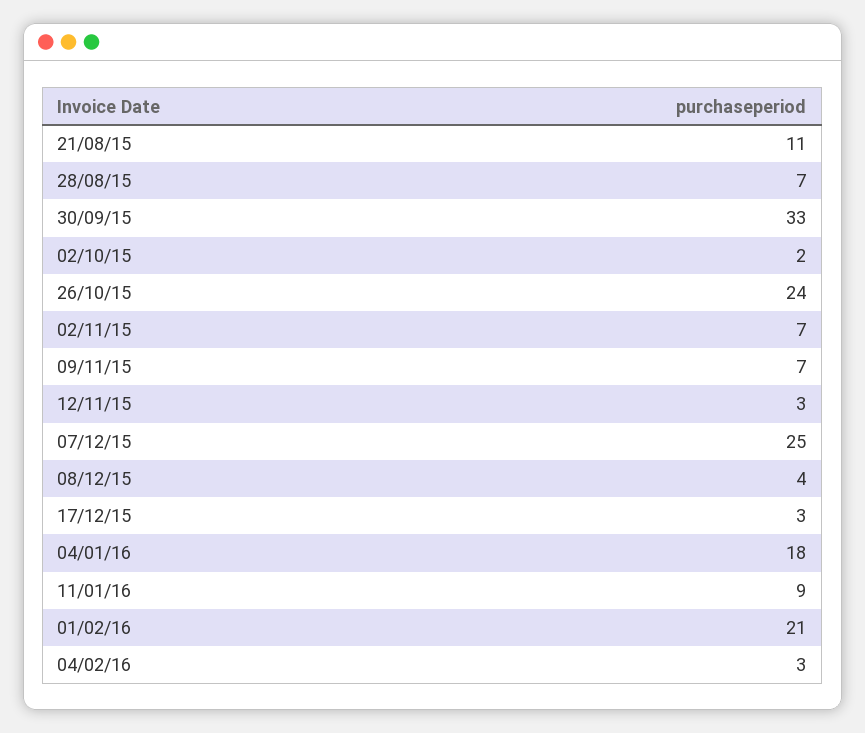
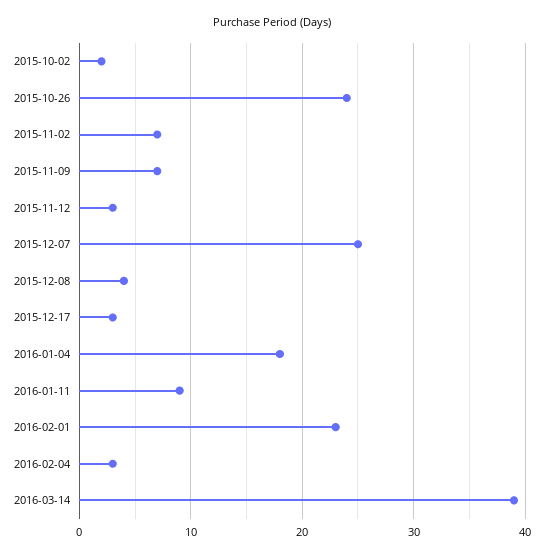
21/08/15: 11 -> none
28/08/15: 7 -> none
30/09/15: 33 -> none
01/02/16: 21 -> 23
2016-03-14: none -> 39

